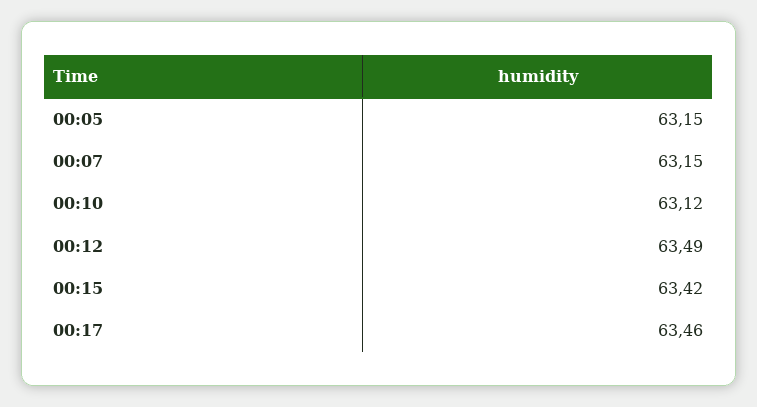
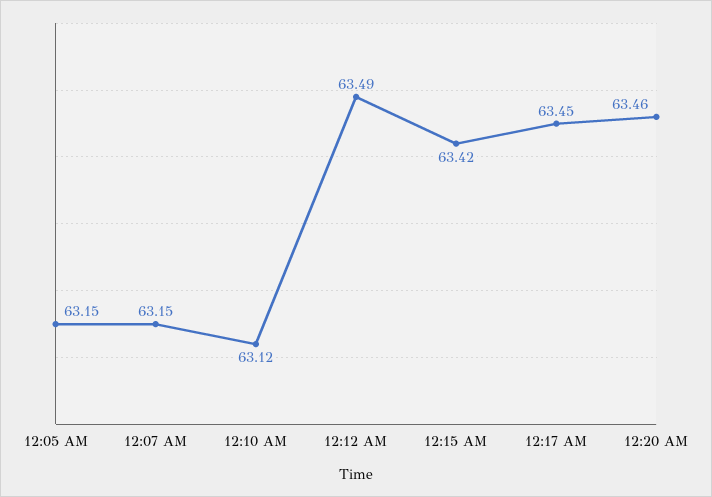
00:17: 63.46 -> 63.45
12:20 AM: none -> 63.46

